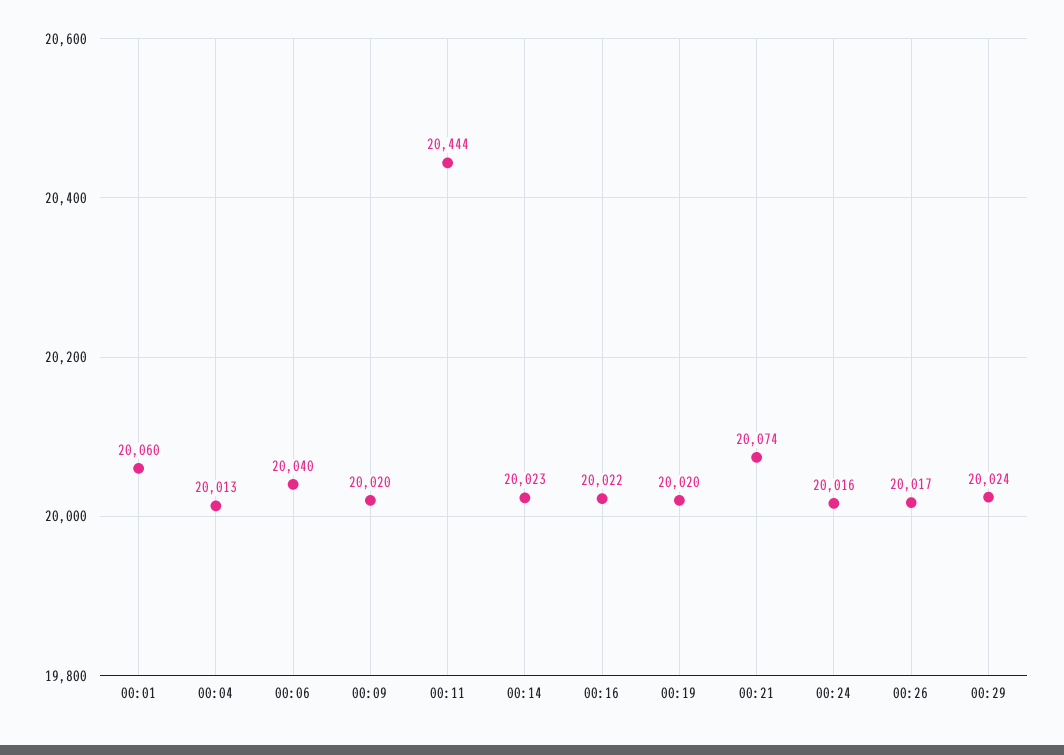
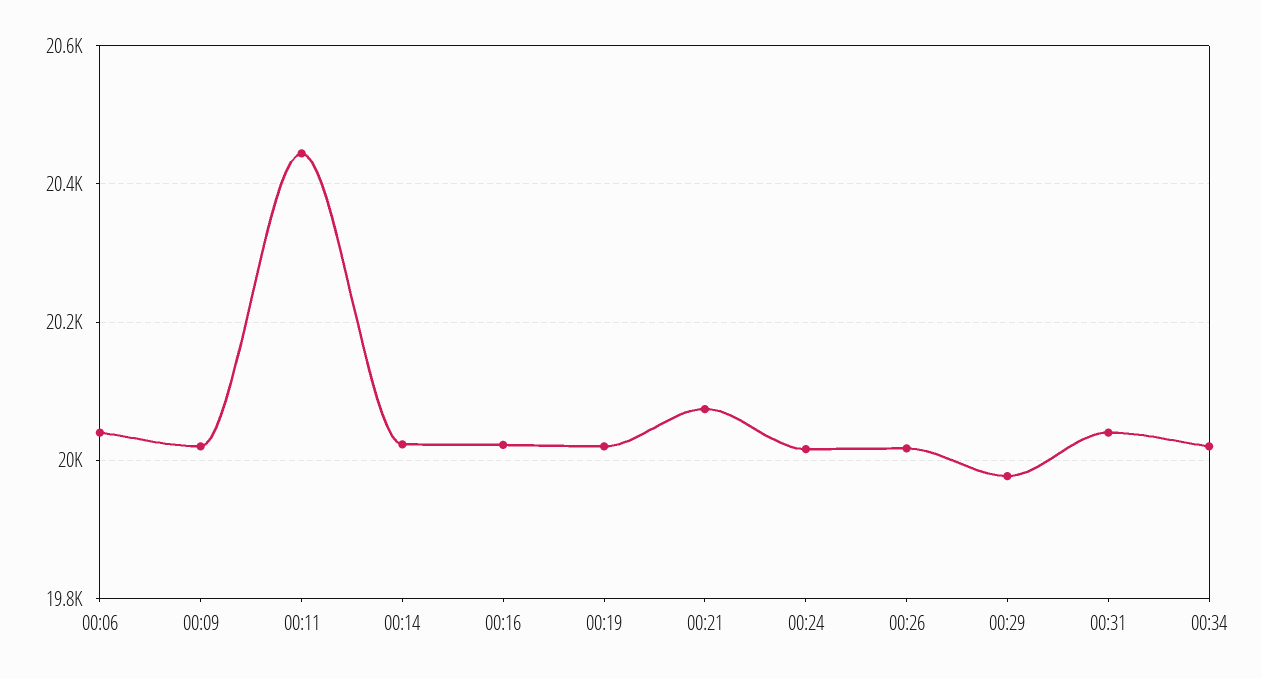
00:01: 20060 -> none
00:04: 20013 -> none
00:29: 20024 -> 19980
00:31: none -> 20040
00:34: none -> 20020

